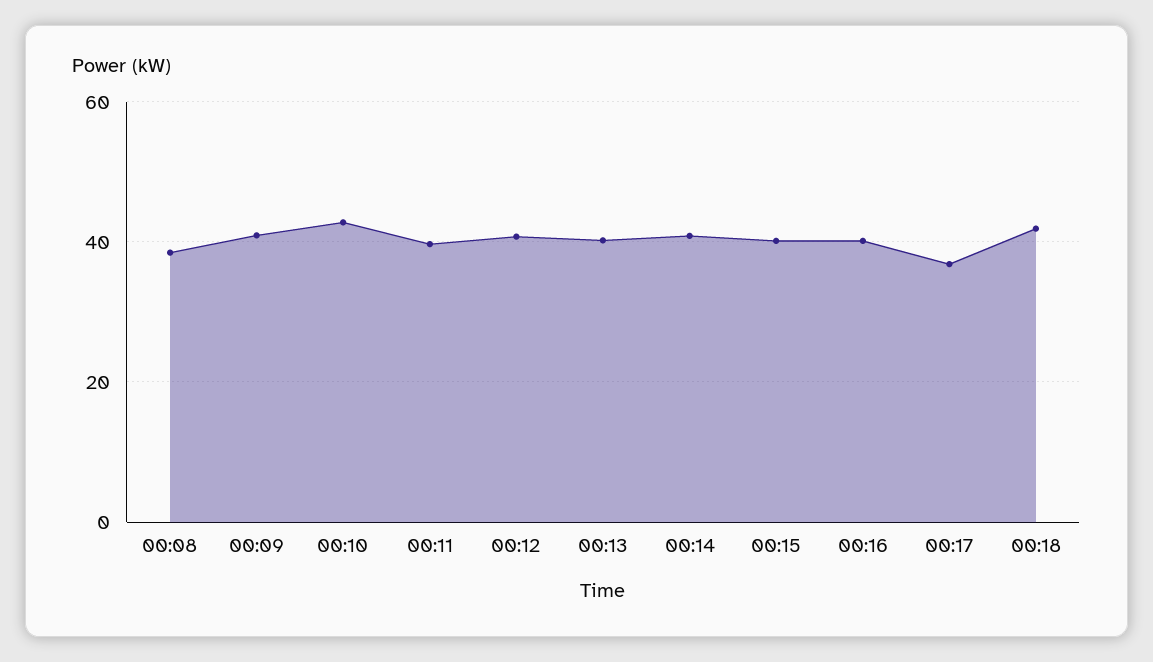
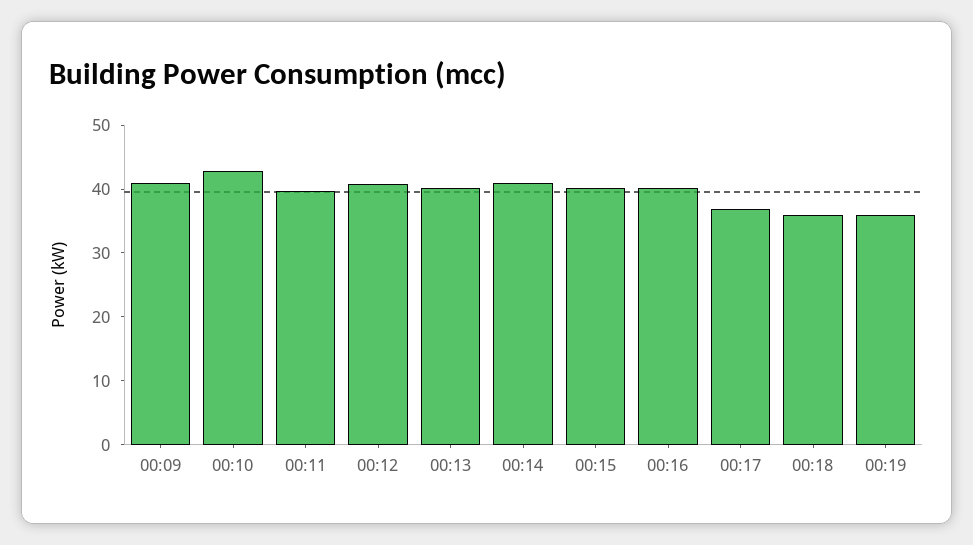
00:08: 38 -> none
00:18: 42 -> 36
00:19: none -> 36

